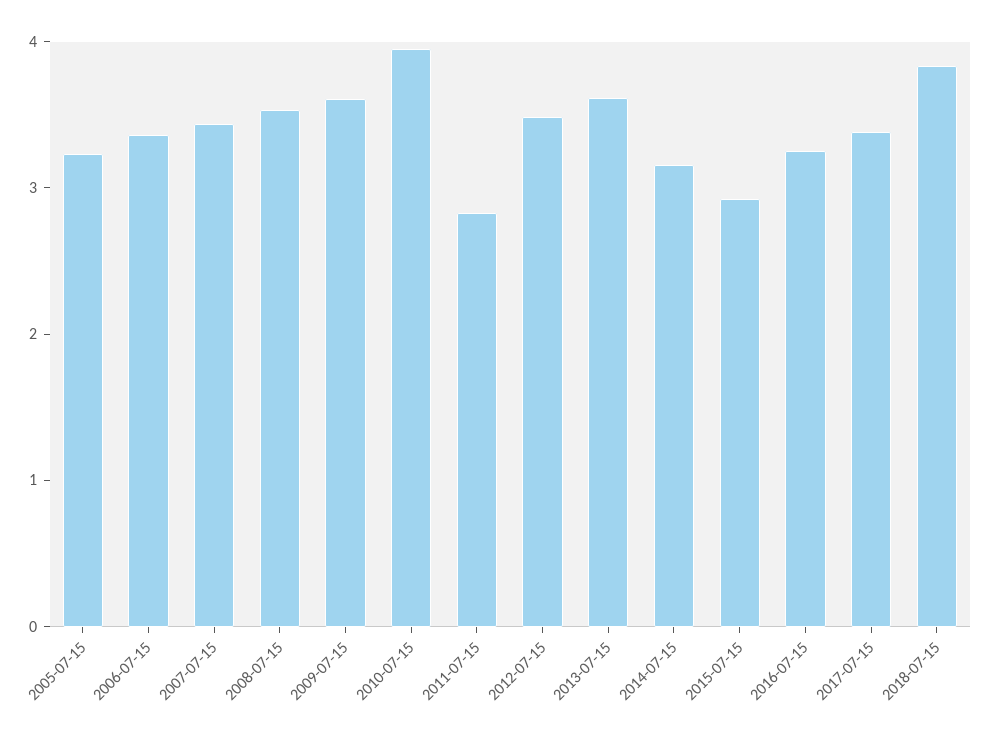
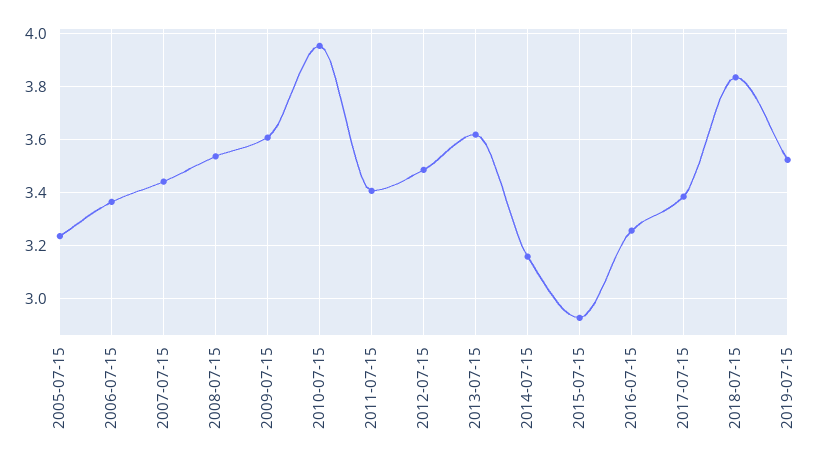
2011-07-15: 2.8 -> 3.4
2019-07-15: none -> 3.525

